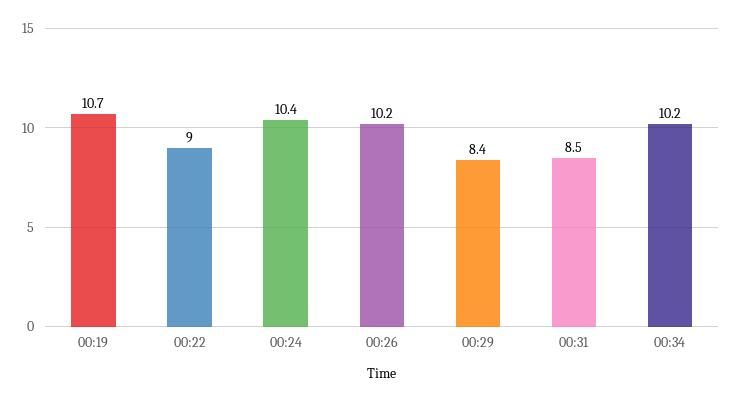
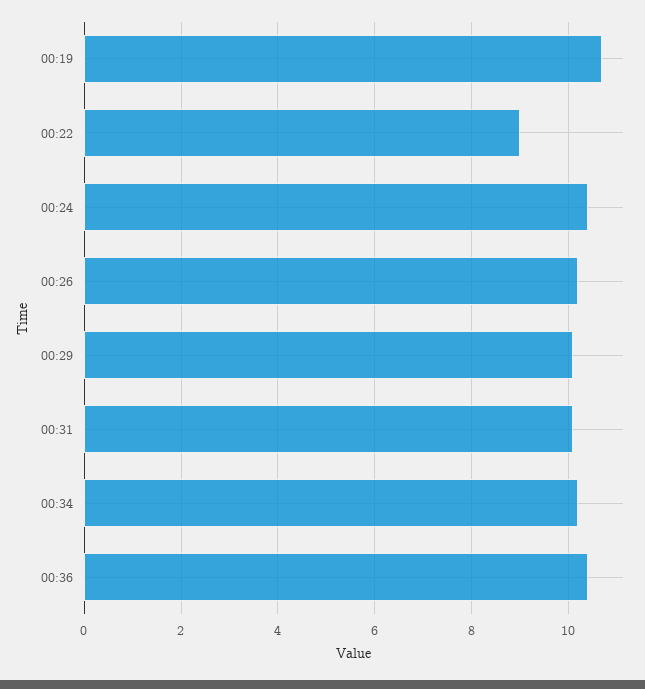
00:29: 8.4 -> 10
00:31: 8.5 -> 10
00:36: none -> 10.5

